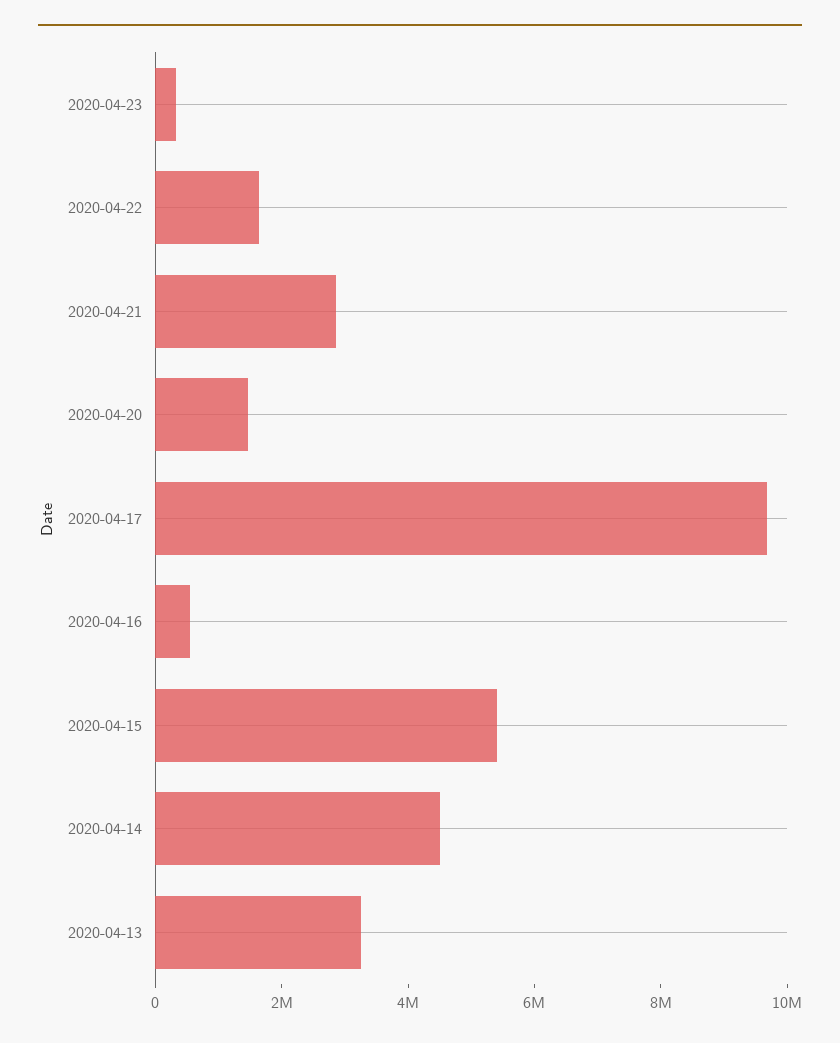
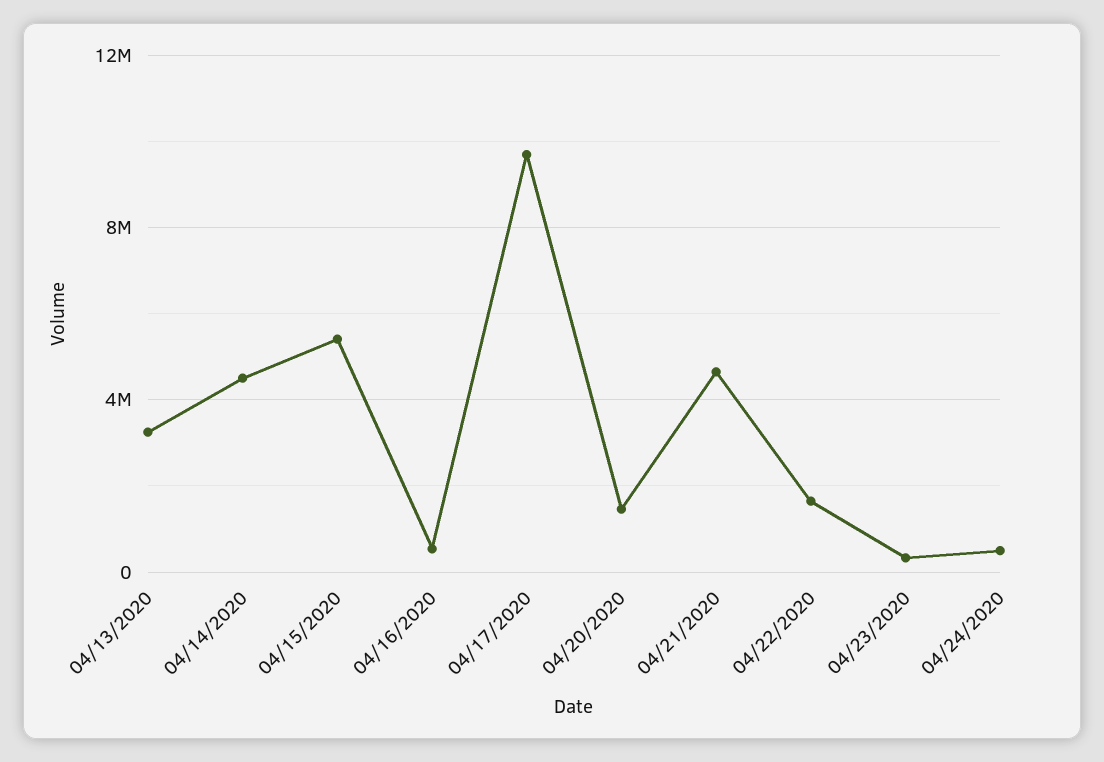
2020-04-21: 3000000 -> 4500000
04/24/2020: none -> 500000

